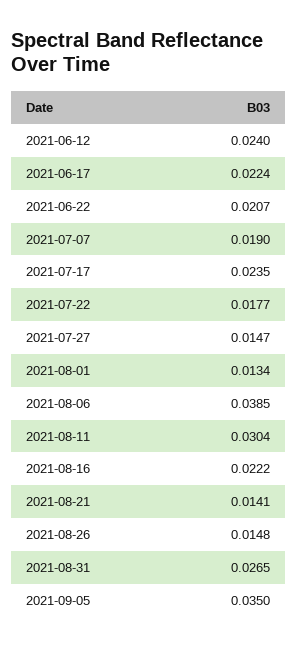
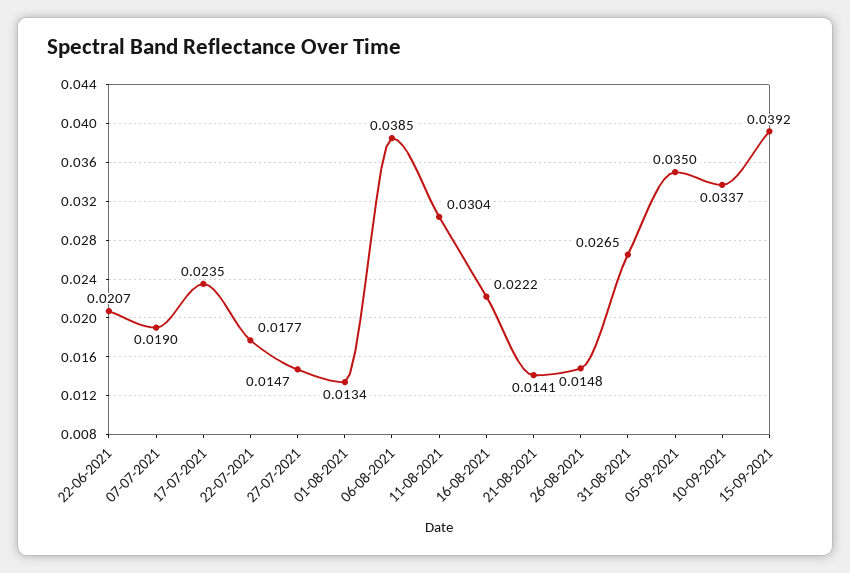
2021-06-12: 0.024 -> none
2021-06-17: 0.0224 -> none
10-09-2021: none -> 0.0337
15-09-2021: none -> 0.0392

